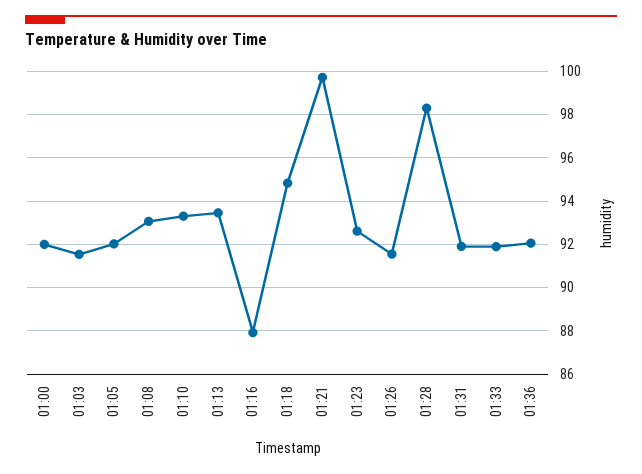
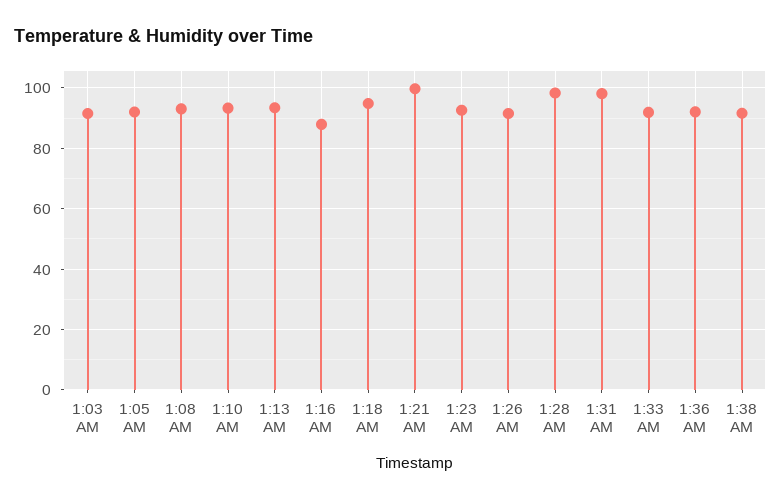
01:00: 92 -> none
01:31: 92 -> 98
1:38 AM: none -> 92

